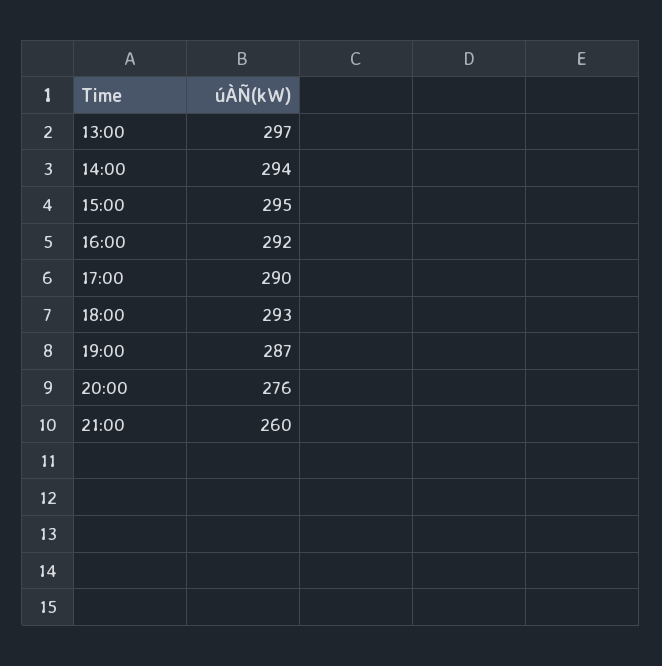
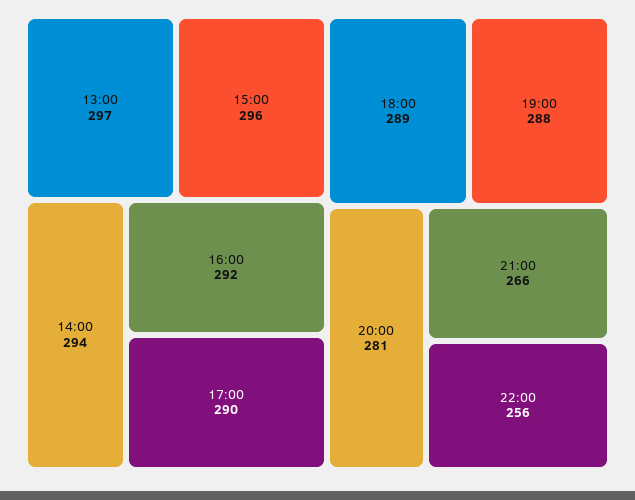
15:00: 295 -> 296
18:00: 293 -> 289
19:00: 287 -> 288
20:00: 276 -> 281
21:00: 260 -> 266
22:00: none -> 256

